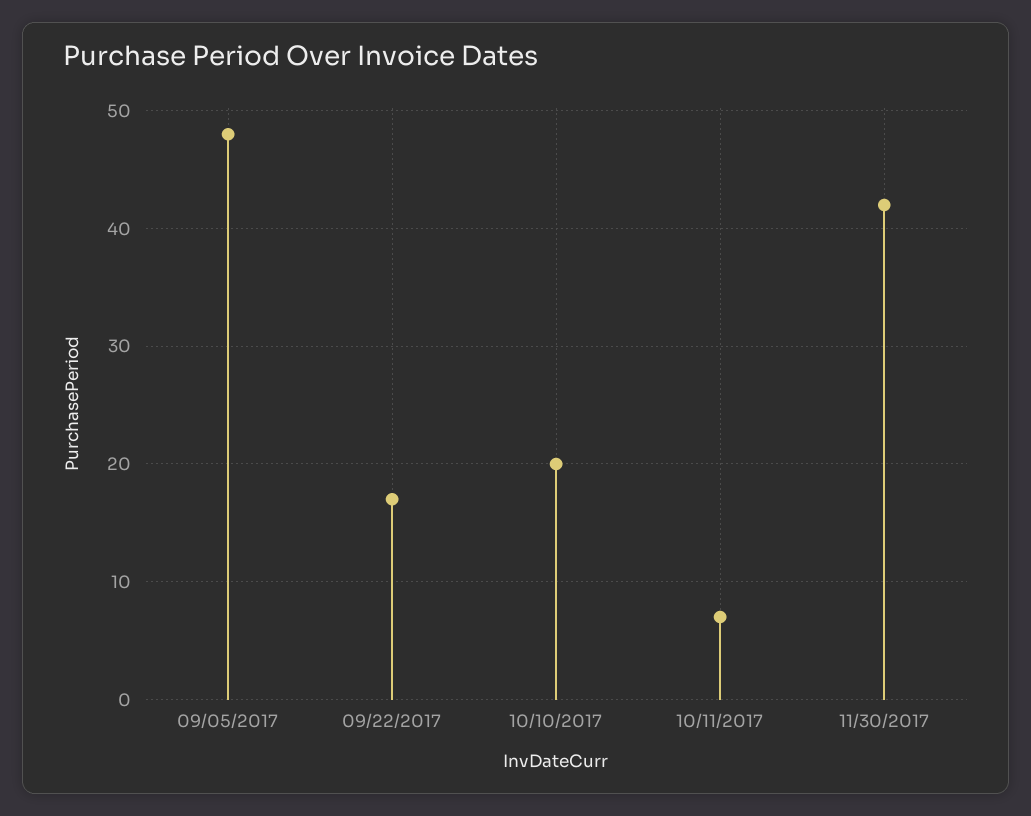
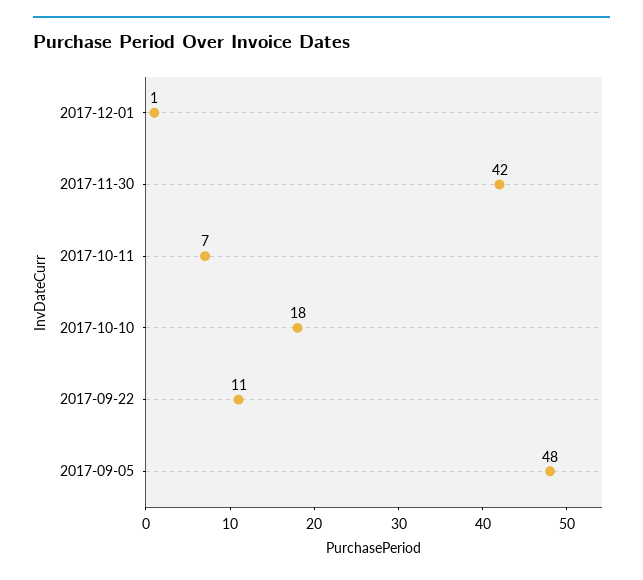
09/22/2017: 17 -> 11
10/10/2017: 20 -> 18
2017-12-01: none -> 1

